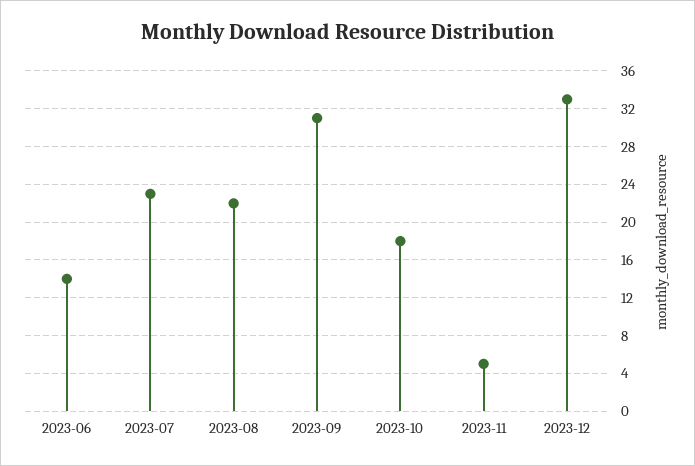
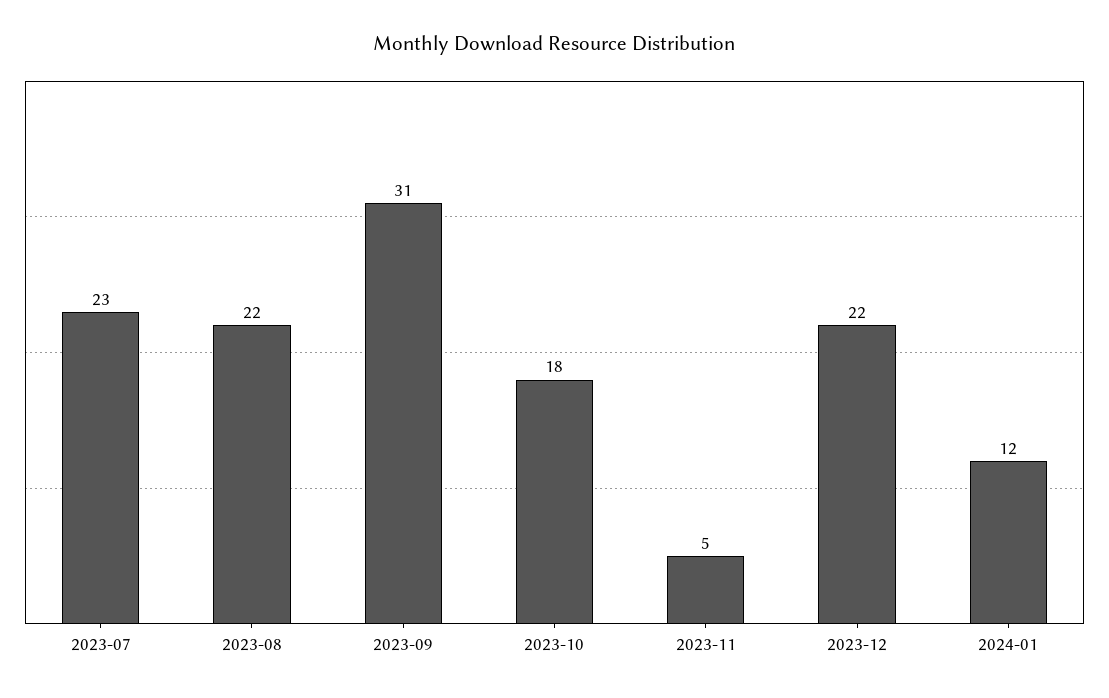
2023-06: 14 -> none
2023-12: 33 -> 22
2024-01: none -> 12

